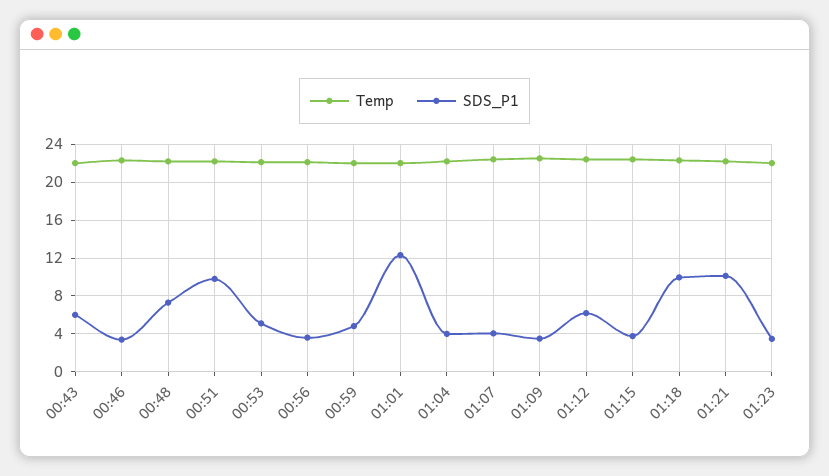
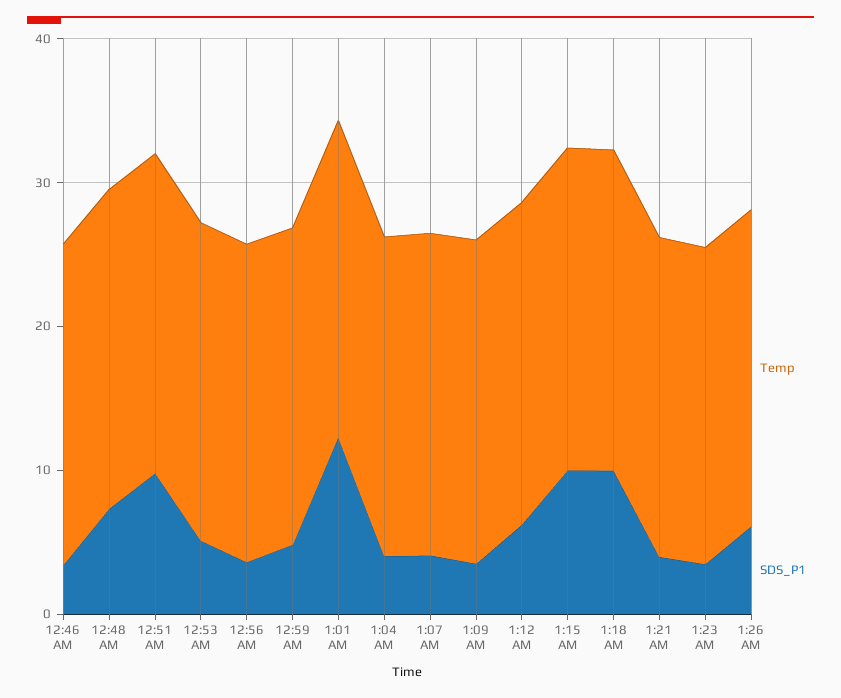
Temp, 00:43: 22 -> none
SDS_P1, 00:43: 6 -> none
SDS_P1, 01:15: 4 -> 10
SDS_P1, 01:21: 10 -> 4
Temp, 1:26 AM: none -> 22
SDS_P1, 1:26 AM: none -> 6

